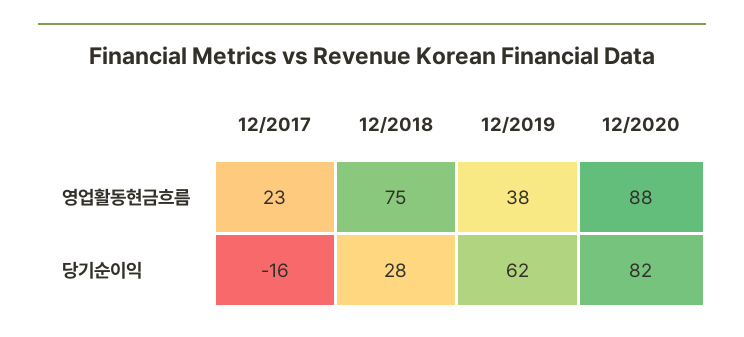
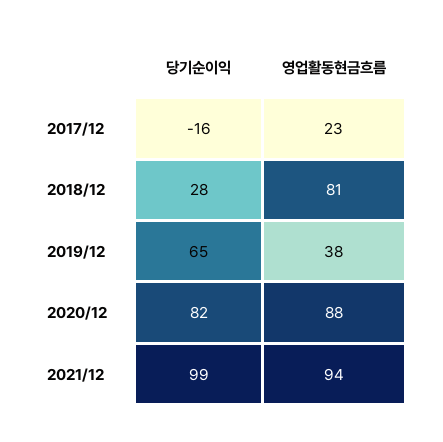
12/2018, 영업활동현금흐름: 75 -> 81
12/2019, 당기순이익: 62 -> 65
2021/12, 당기순이익: none -> 99
2021/12, 영업활동현금흐름: none -> 94

